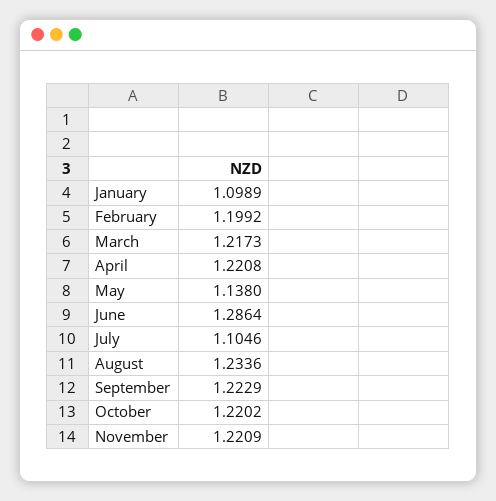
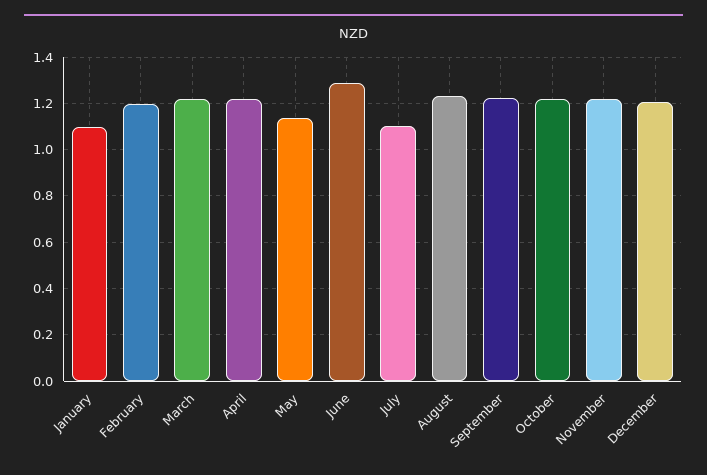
December: none -> 1.2

